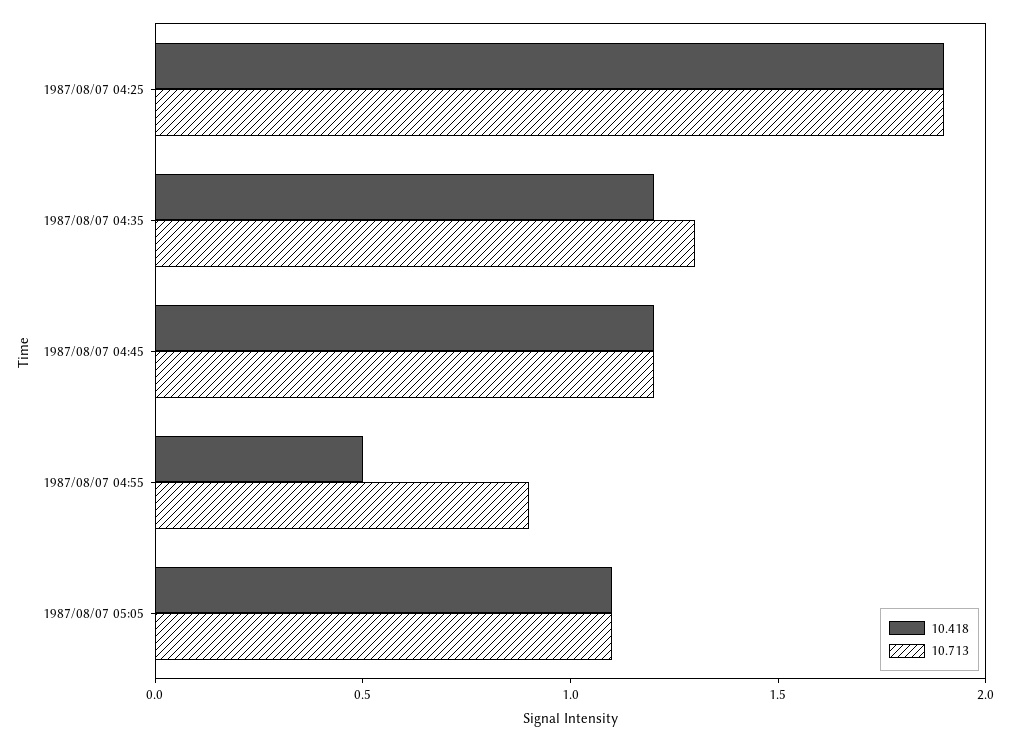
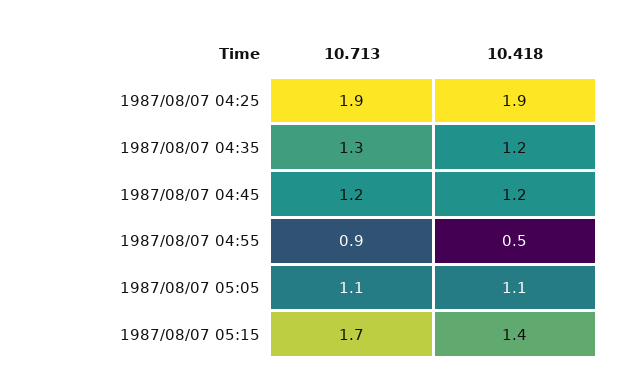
10.713, 1987/08/07 05:15: none -> 1.7
10.418, 1987/08/07 05:15: none -> 1.4

